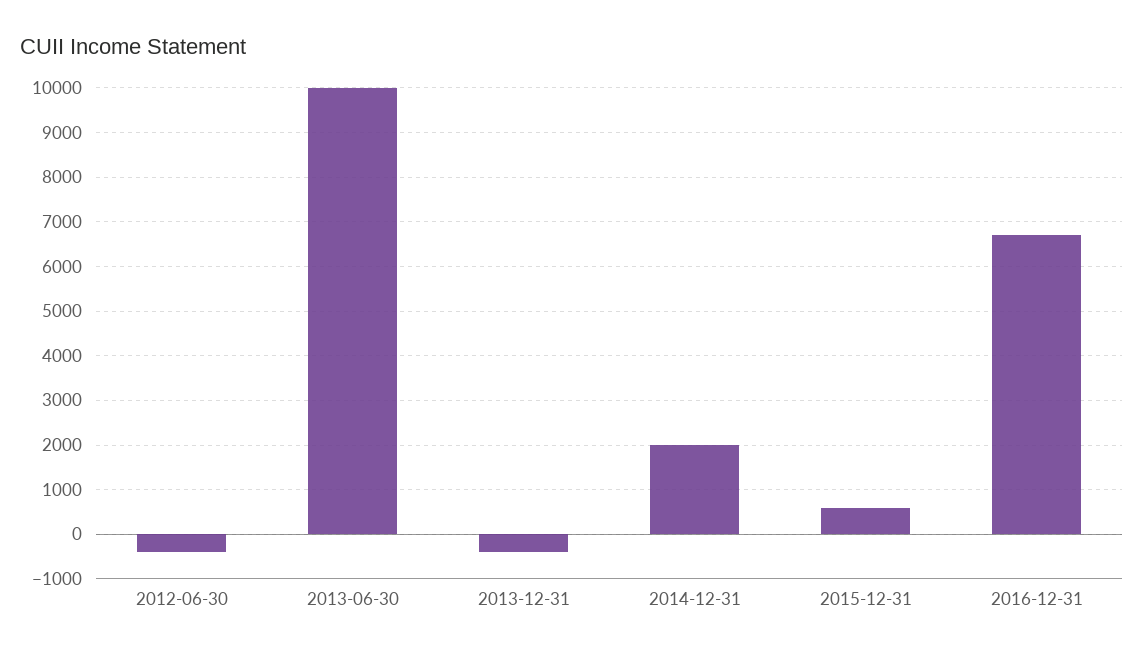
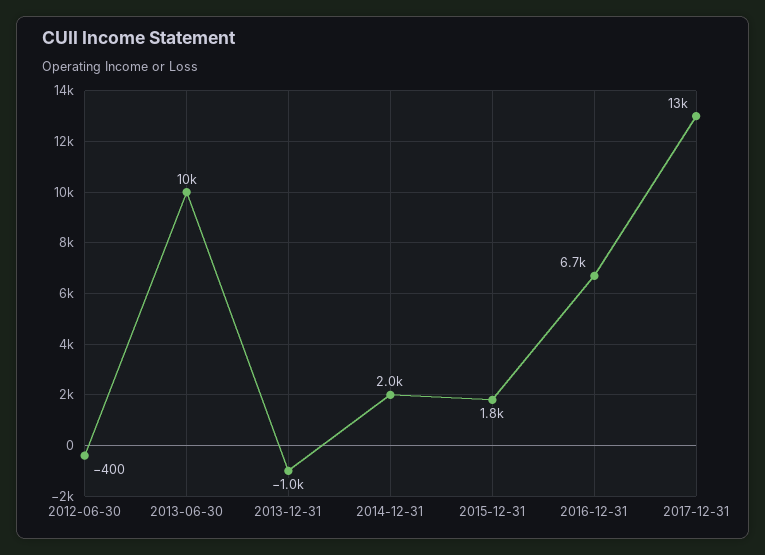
2013-12-31: -400 -> -1000
2015-12-31: 600 -> 1800
2017-12-31: none -> 13000

